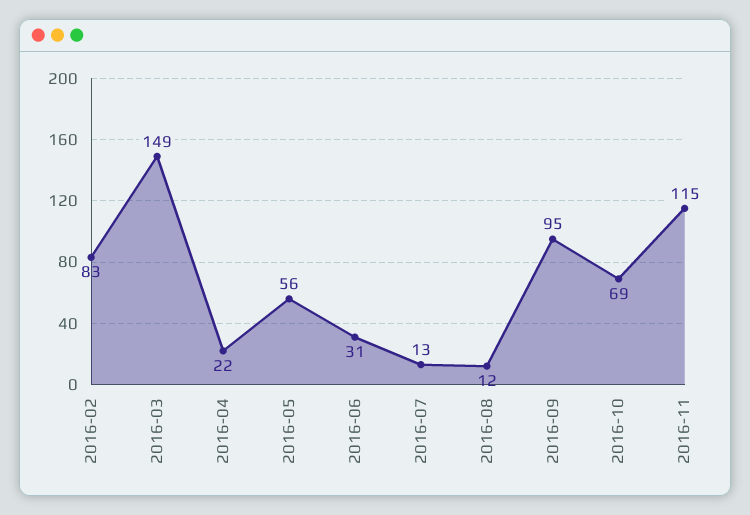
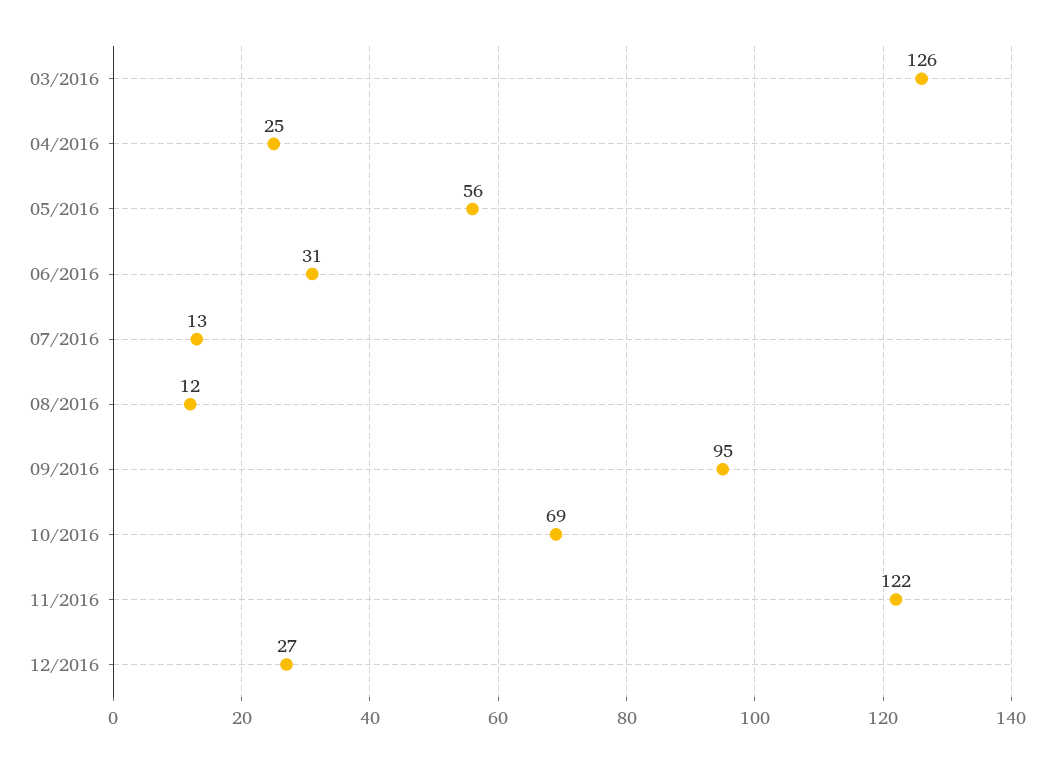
2016-02: 83 -> none
2016-03: 149 -> 126
2016-04: 22 -> 25
2016-11: 115 -> 122
12/2016: none -> 27

